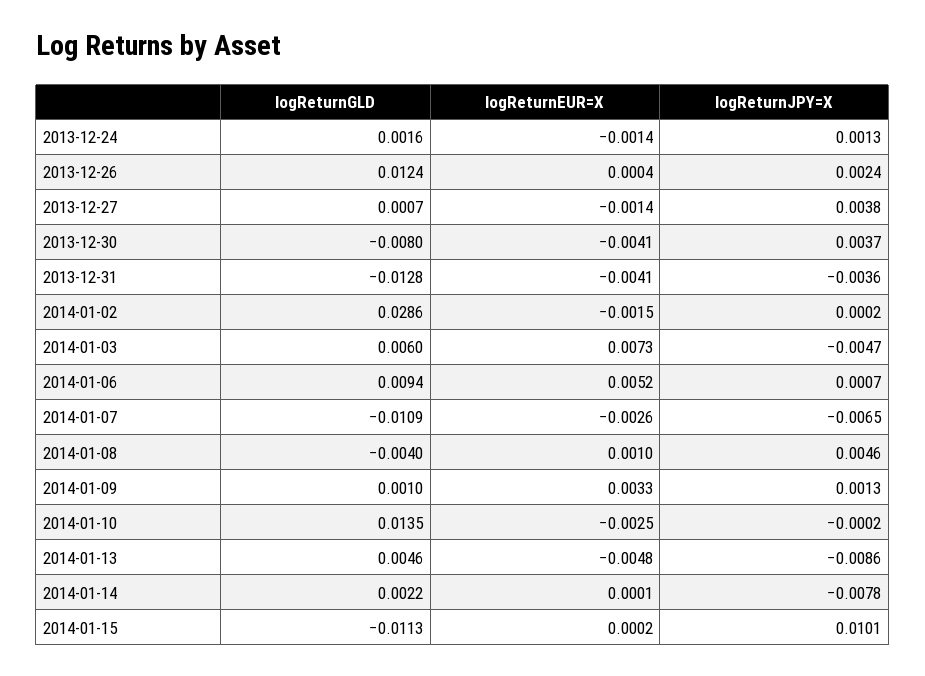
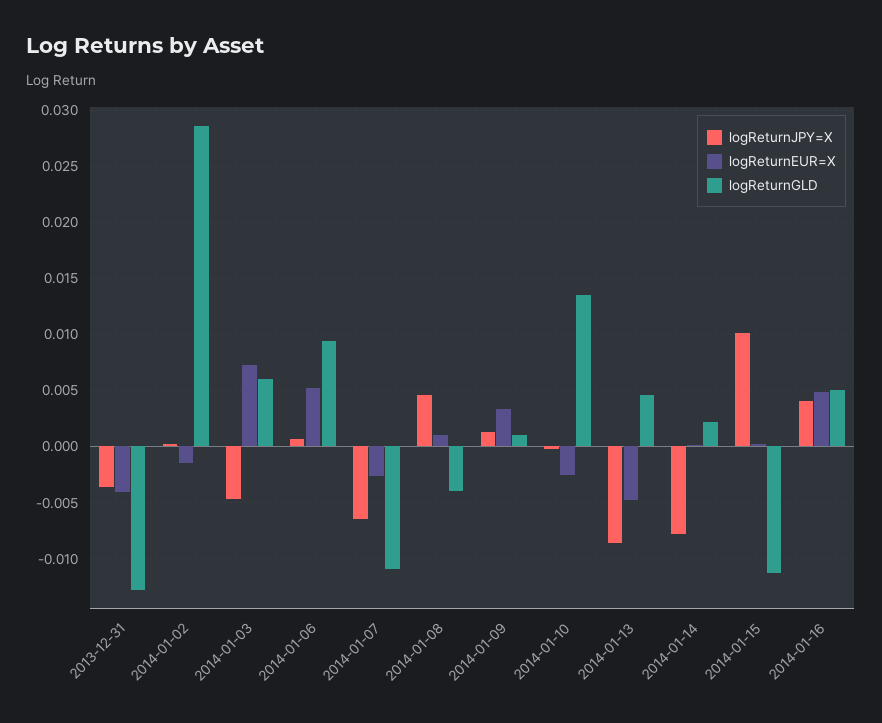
logReturnGLD, 2013-12-24: 0.0016 -> none
logReturnEUR=X, 2013-12-24: -0.0014 -> none
logReturnJPY=X, 2013-12-24: 0.0013 -> none
logReturnGLD, 2013-12-26: 0.0124 -> none
logReturnEUR=X, 2013-12-26: 0.0004 -> none
logReturnJPY=X, 2013-12-26: 0.0024 -> none
logReturnGLD, 2013-12-27: 0.0007 -> none
logReturnEUR=X, 2013-12-27: -0.0014 -> none
logReturnJPY=X, 2013-12-27: 0.0038 -> none
logReturnGLD, 2013-12-30: -0.008 -> none
logReturnEUR=X, 2013-12-30: -0.0041 -> none
logReturnJPY=X, 2013-12-30: 0.0037 -> none
logReturnJPY=X, 2014-01-16: none -> 0.004
logReturnEUR=X, 2014-01-16: none -> 0.005
logReturnGLD, 2014-01-16: none -> 0.005

